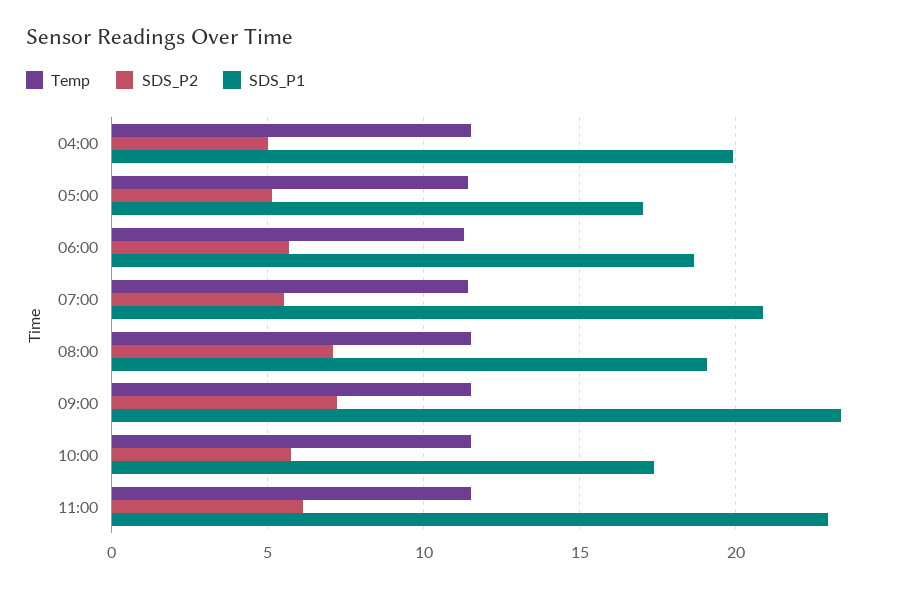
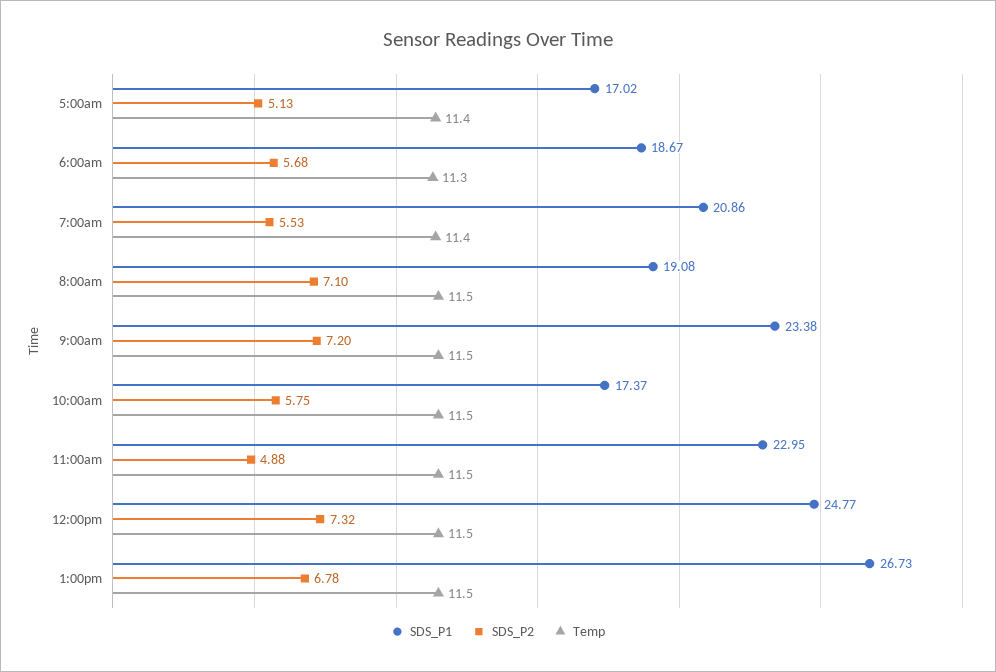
Temp, 04:00: 11.5 -> none
SDS_P2, 04:00: 5 -> none
SDS_P1, 04:00: 20 -> none
SDS_P2, 11:00: 6 -> 4.88
SDS_P1, 12:00pm: none -> 24.77
SDS_P2, 12:00pm: none -> 7.32
Temp, 12:00pm: none -> 11.5
SDS_P1, 1:00pm: none -> 26.73
SDS_P2, 1:00pm: none -> 6.78
Temp, 1:00pm: none -> 11.5

